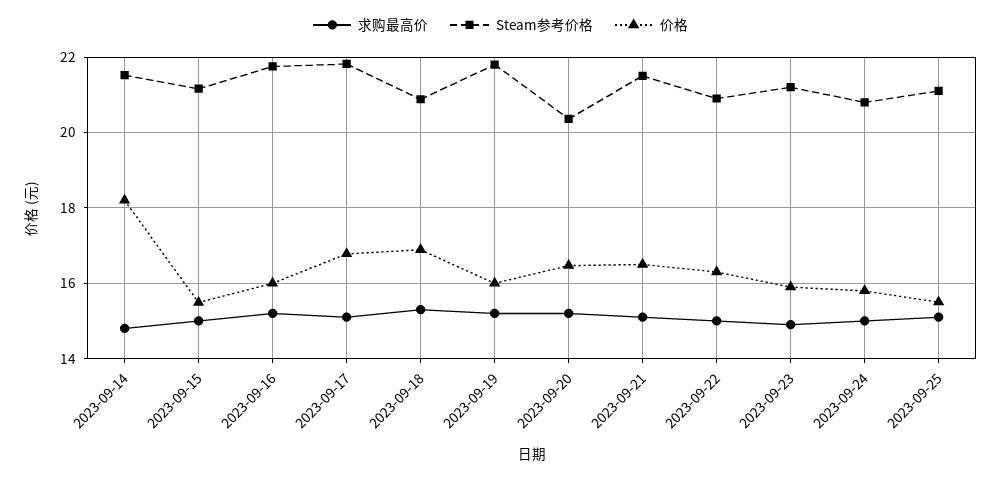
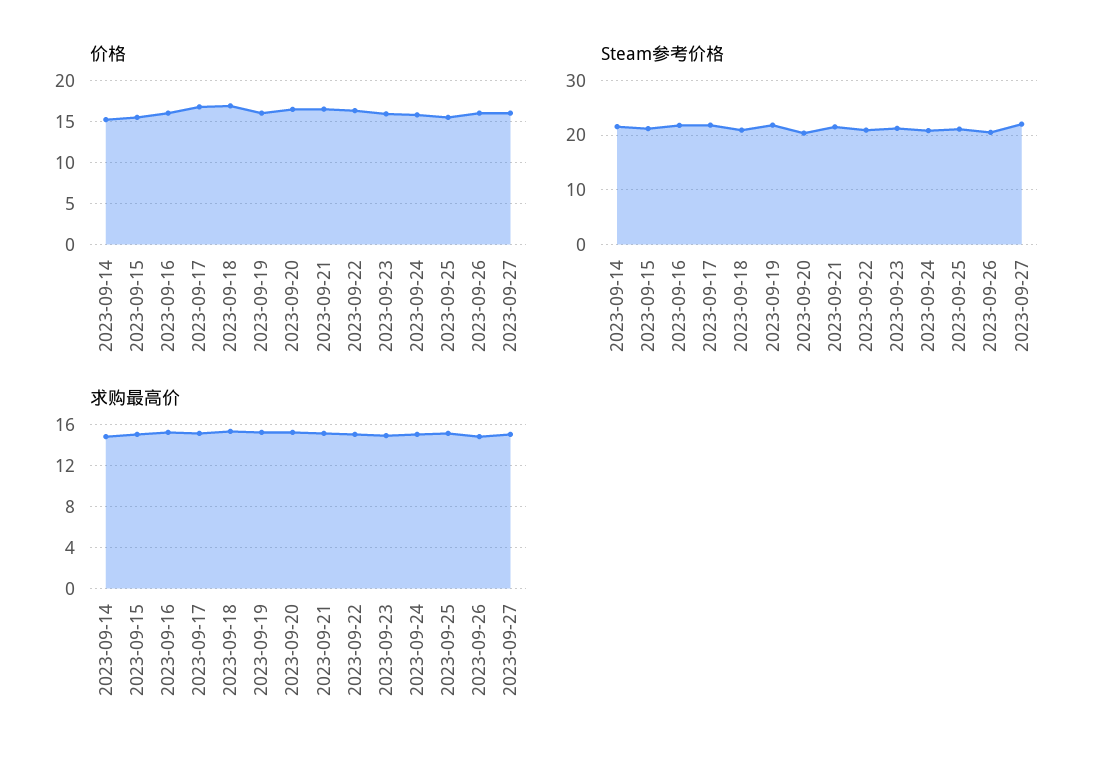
价格, 2023-09-14: 18.2 -> 15
价格, 2023-09-26: none -> 16
价格, 2023-09-27: none -> 16
Steam参考价格, 2023-09-26: none -> 20
Steam参考价格, 2023-09-27: none -> 22
求购最高价, 2023-09-26: none -> 15
求购最高价, 2023-09-27: none -> 15

